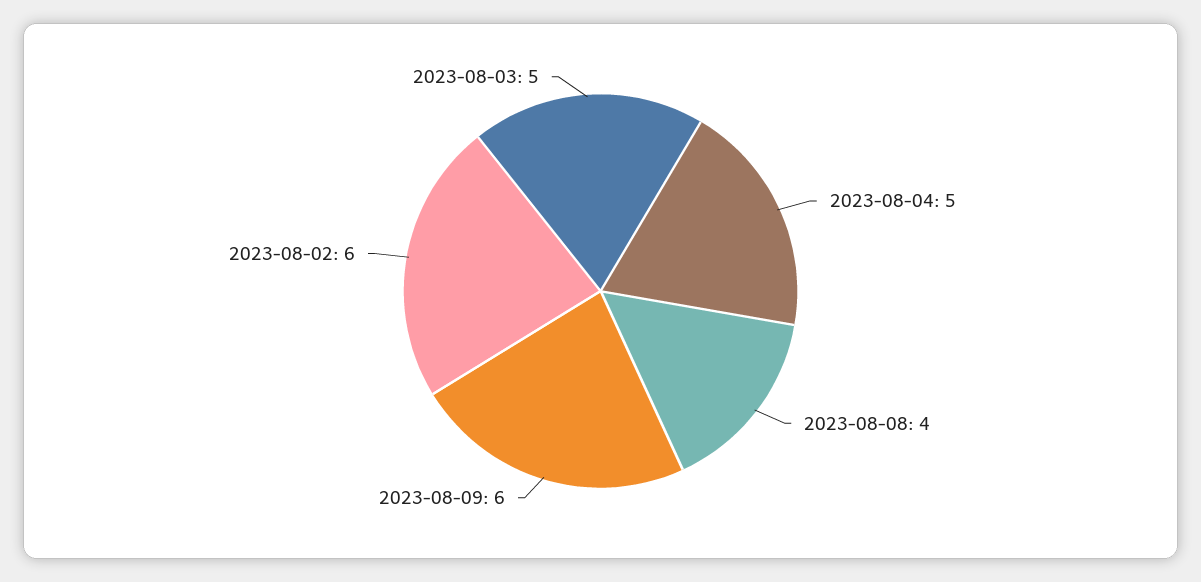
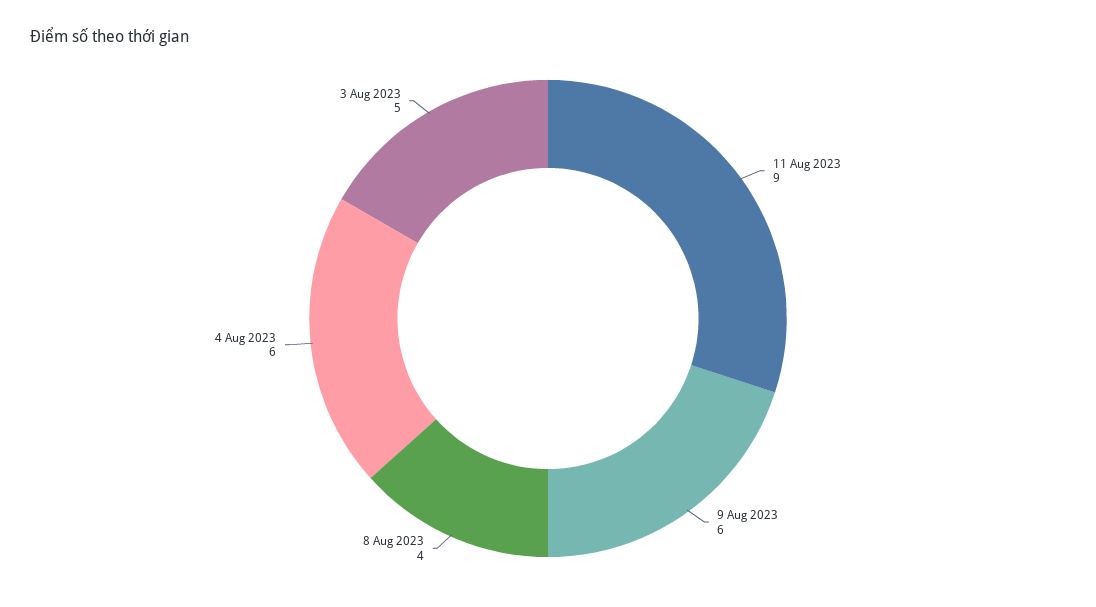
2023-08-04: 5 -> 6
2023-08-02: 6 -> none
11 Aug 2023: none -> 9

